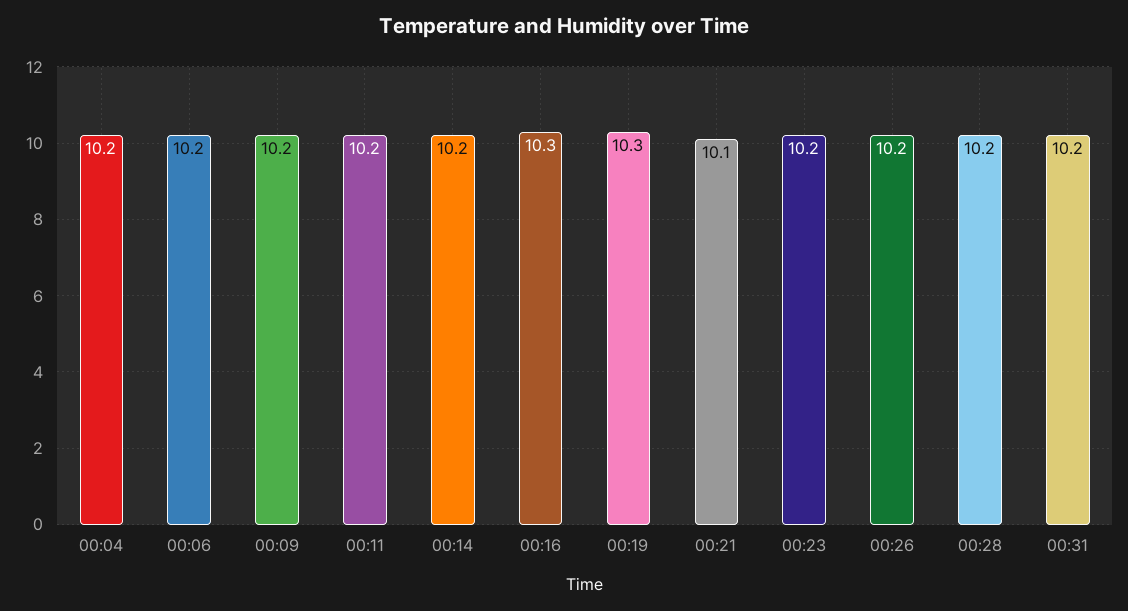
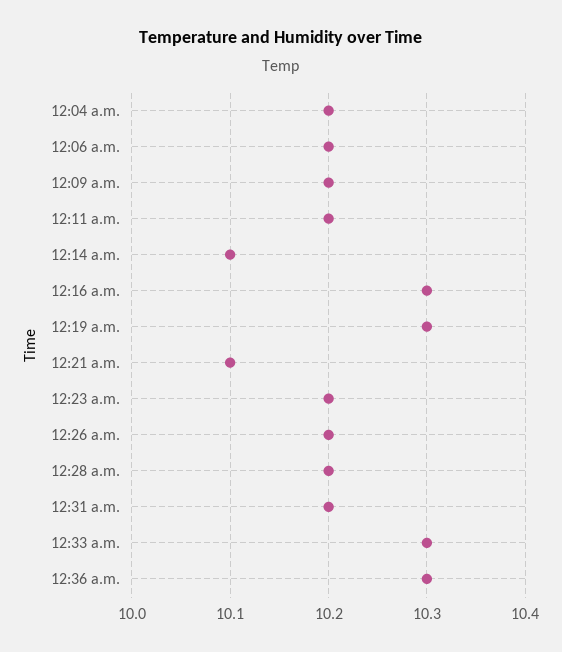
00:14: 10.2 -> 10.1
12:33 a.m.: none -> 10.3
12:36 a.m.: none -> 10.3

